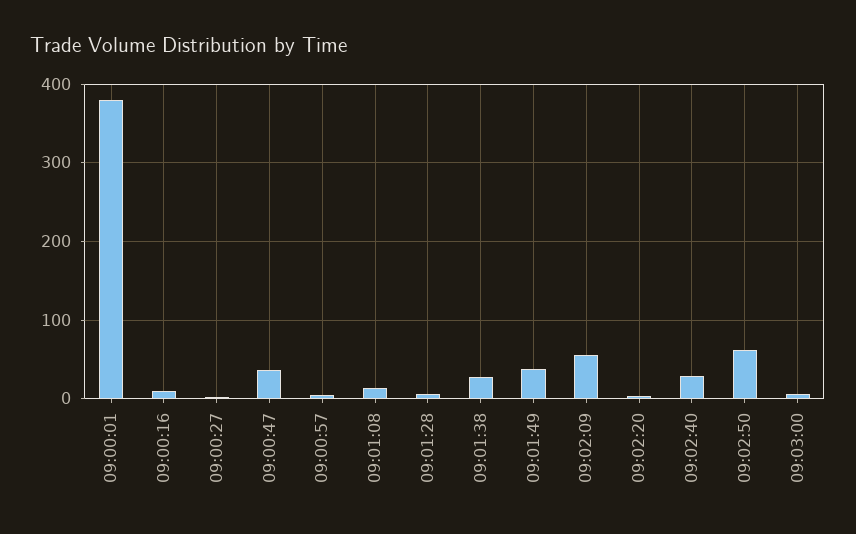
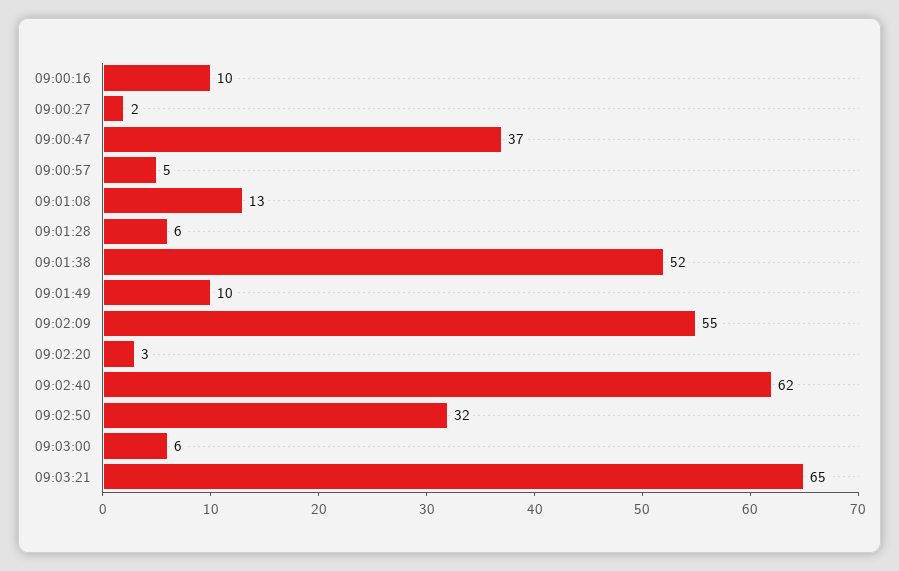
09:00:01: 380 -> none
09:01:38: 30 -> 52
09:01:49: 40 -> 10
09:02:40: 30 -> 62
09:02:50: 60 -> 32
09:03:21: none -> 65

